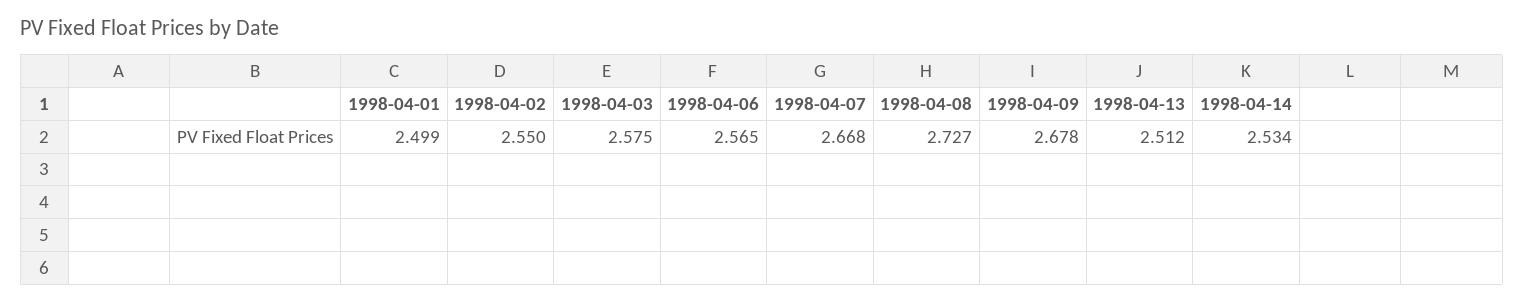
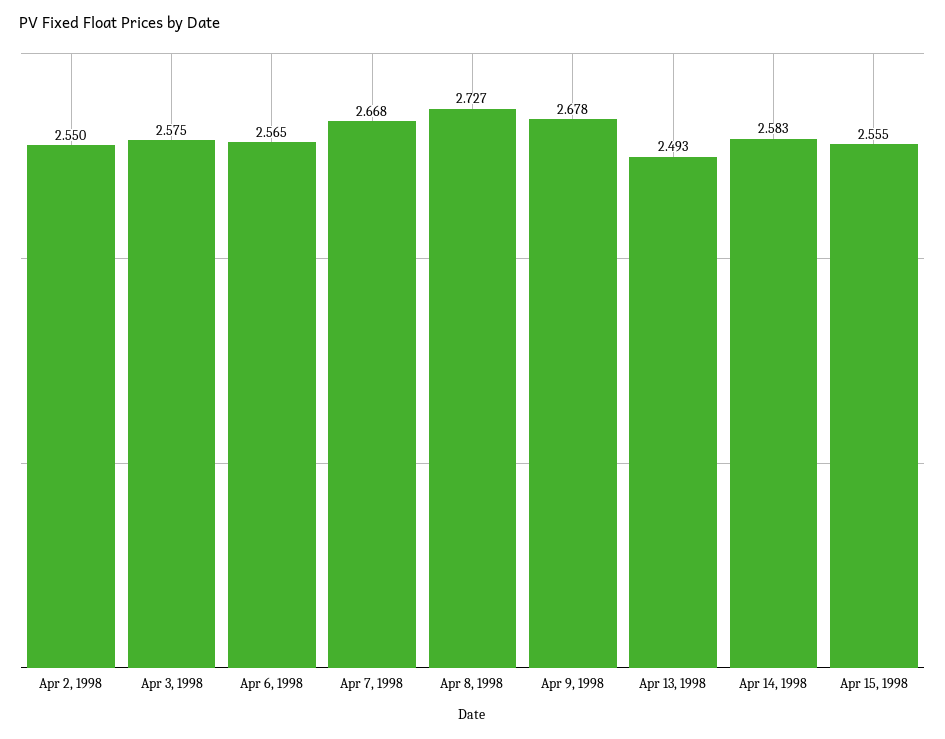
1998-04-01: 2.499 -> none
1998-04-13: 2.512 -> 2.493
1998-04-14: 2.534 -> 2.583
Apr 15, 1998: none -> 2.555

